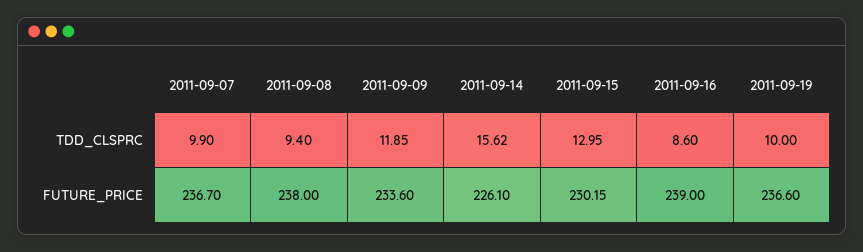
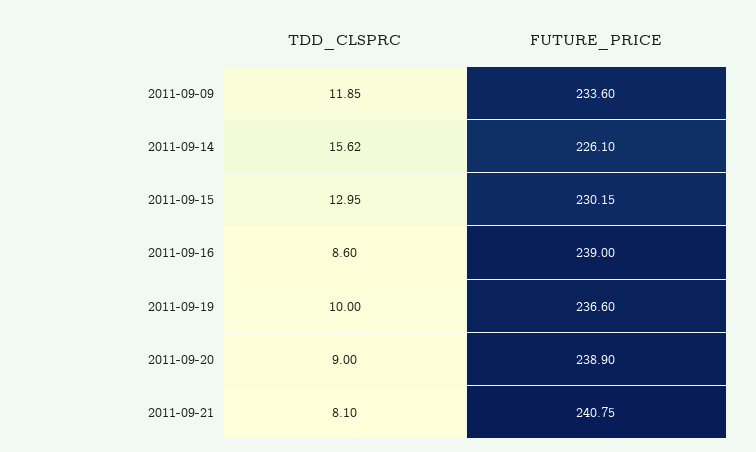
2011-09-07, TDD_CLSPRC: 9.9 -> none
2011-09-08, TDD_CLSPRC: 9.4 -> none
2011-09-07, FUTURE_PRICE: 236.7 -> none
2011-09-08, FUTURE_PRICE: 238 -> none
2011-09-20, TDD_CLSPRC: none -> 9
2011-09-20, FUTURE_PRICE: none -> 238.9
2011-09-21, TDD_CLSPRC: none -> 8.1
2011-09-21, FUTURE_PRICE: none -> 240.75

